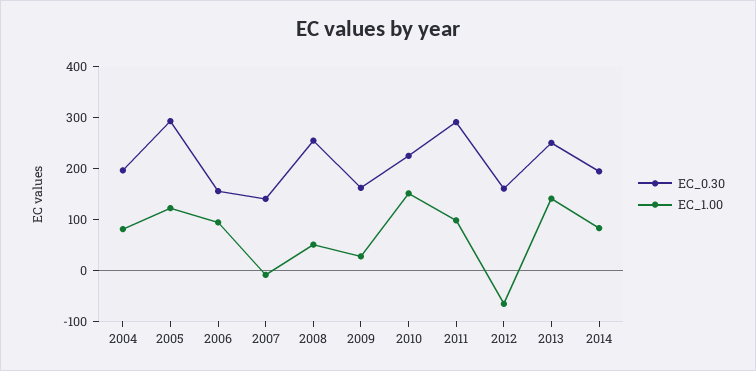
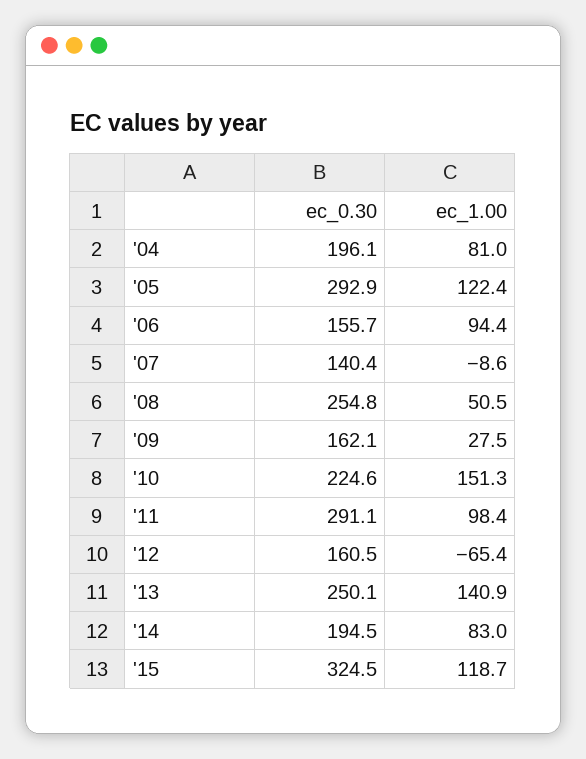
EC_0.30, '15: none -> 324.5
EC_1.00, '15: none -> 118.7

